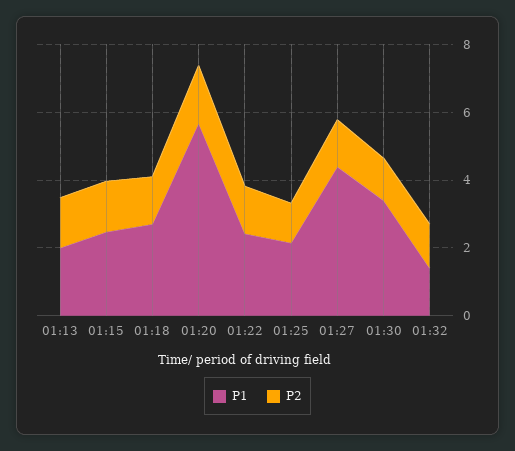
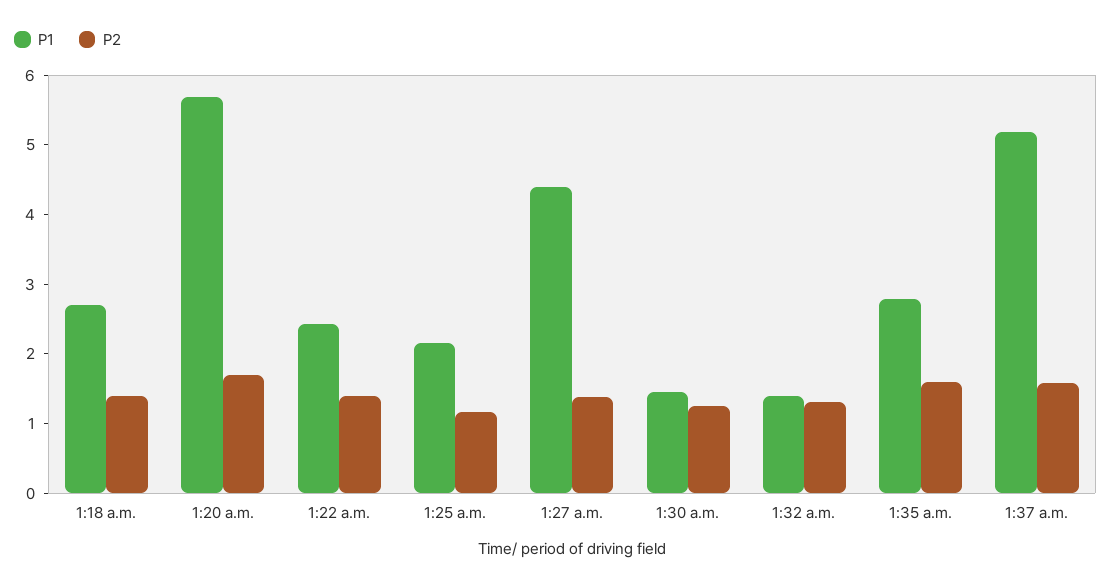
P1, 01:13: 2 -> none
P2, 01:13: 1.5 -> none
P1, 01:15: 2.5 -> none
P2, 01:15: 1.5 -> none
P1, 01:30: 3.5 -> 1.4
P1, 1:35 a.m.: none -> 2.8
P2, 1:35 a.m.: none -> 1.6
P1, 1:37 a.m.: none -> 5.2
P2, 1:37 a.m.: none -> 1.6

